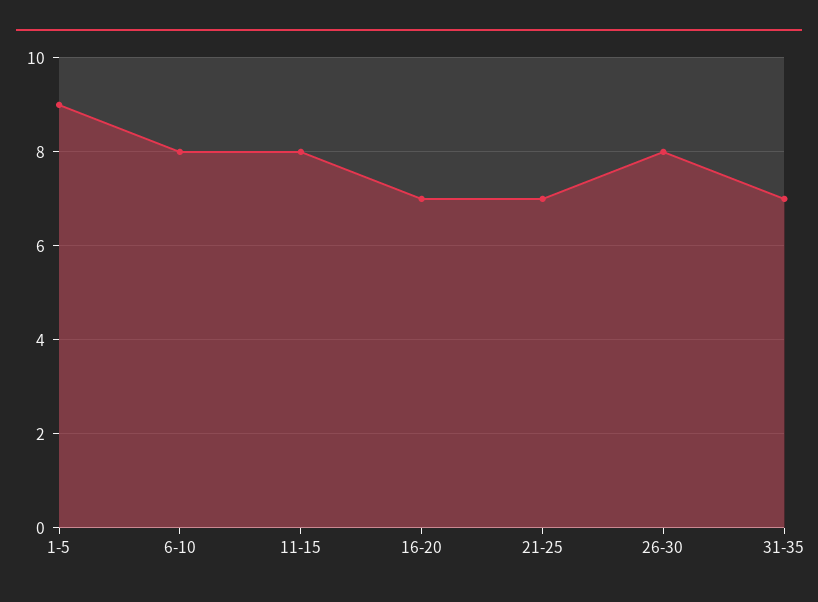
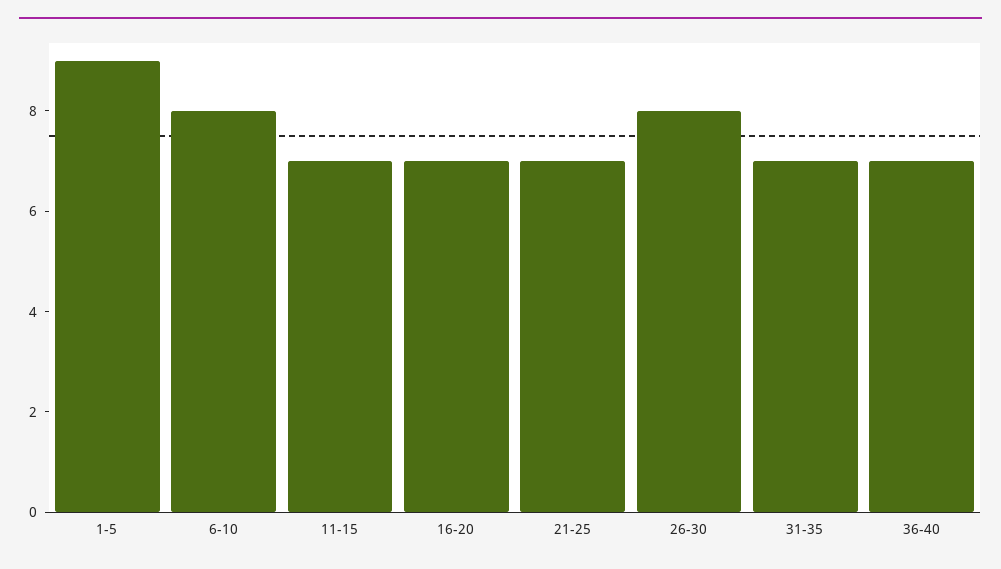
11-15: 8 -> 7
36-40: none -> 7

